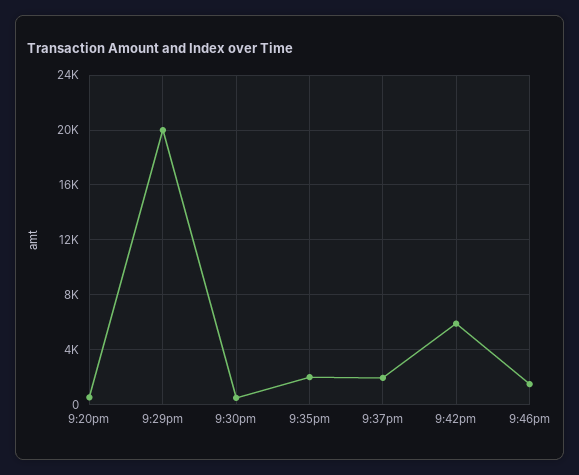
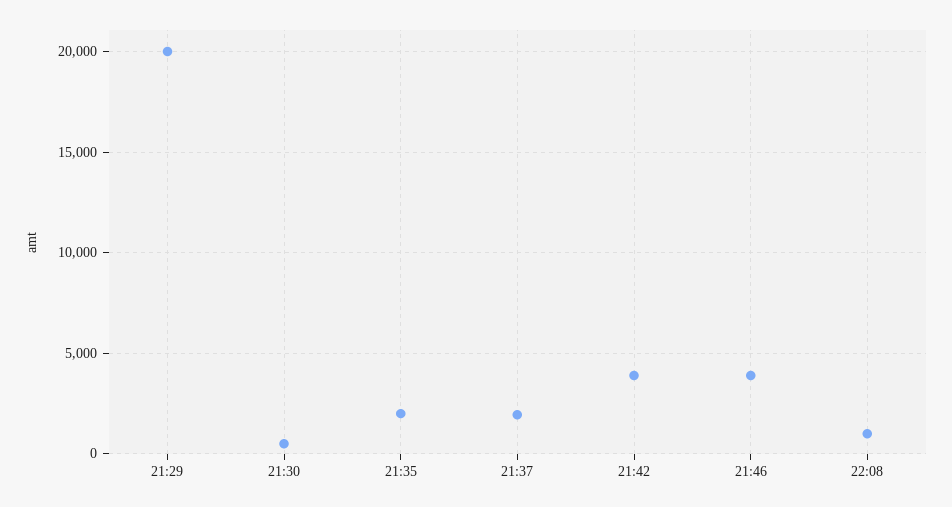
9:20pm: 500 -> none
9:42pm: 6000 -> 4000
9:46pm: 1500 -> 4000
22:08: none -> 1000

